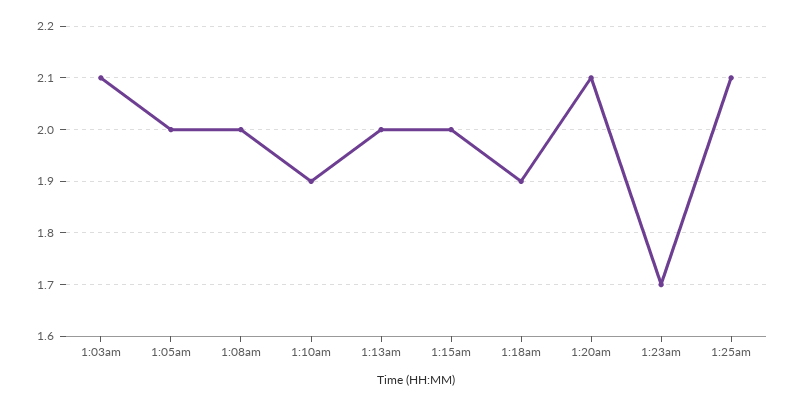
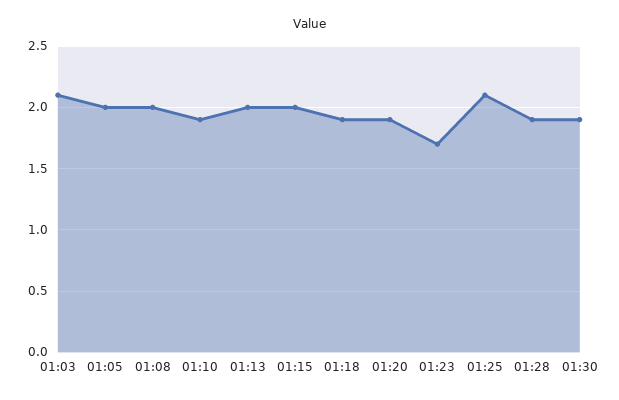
1:20am: 2.1 -> 1.9
01:28: none -> 1.9
01:30: none -> 1.9

